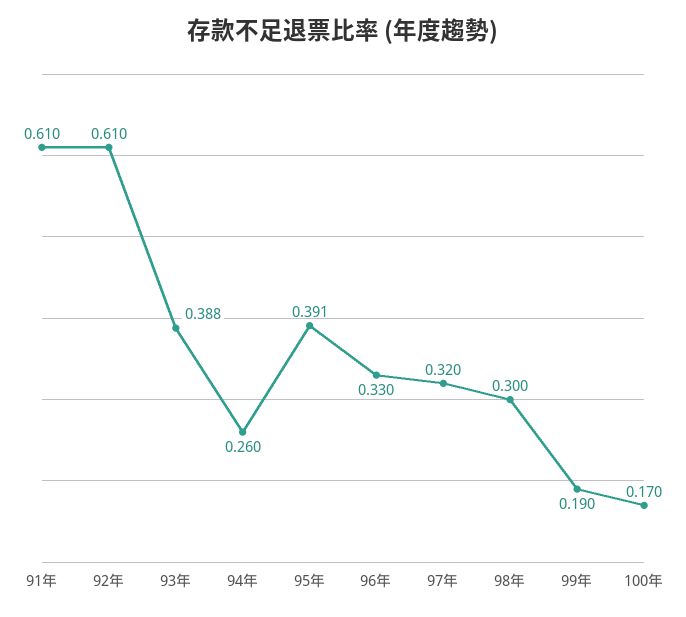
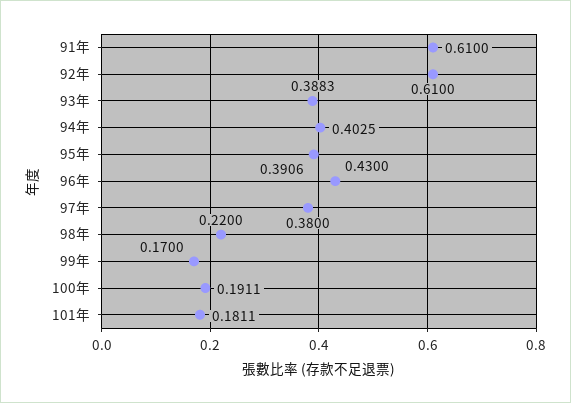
94年: 0.26 -> 0.4025
96年: 0.33 -> 0.43
97年: 0.32 -> 0.38
98年: 0.3 -> 0.22
99年: 0.19 -> 0.17
100年: 0.17 -> 0.1911
101年: none -> 0.1811

